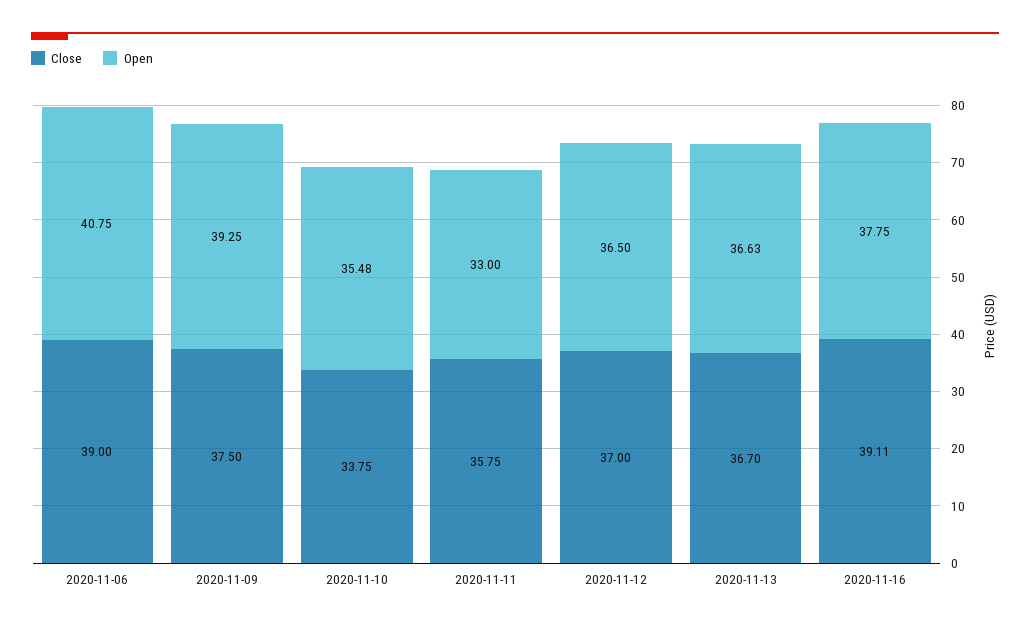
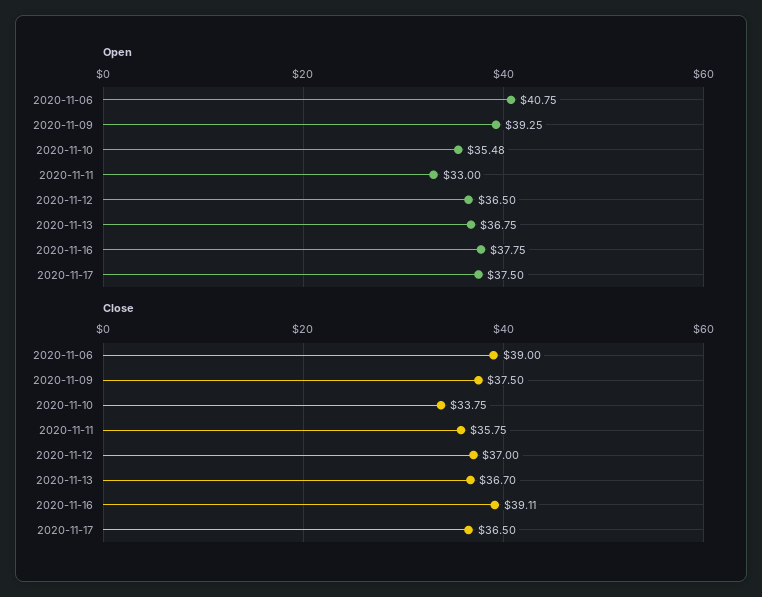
Open, 2020-11-13: 36.63 -> 36.75
Open, 2020-11-17: none -> 37.5
Close, 2020-11-17: none -> 36.5

